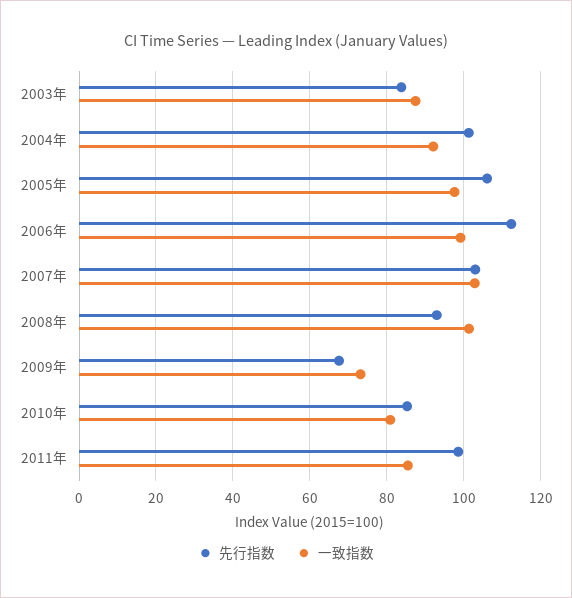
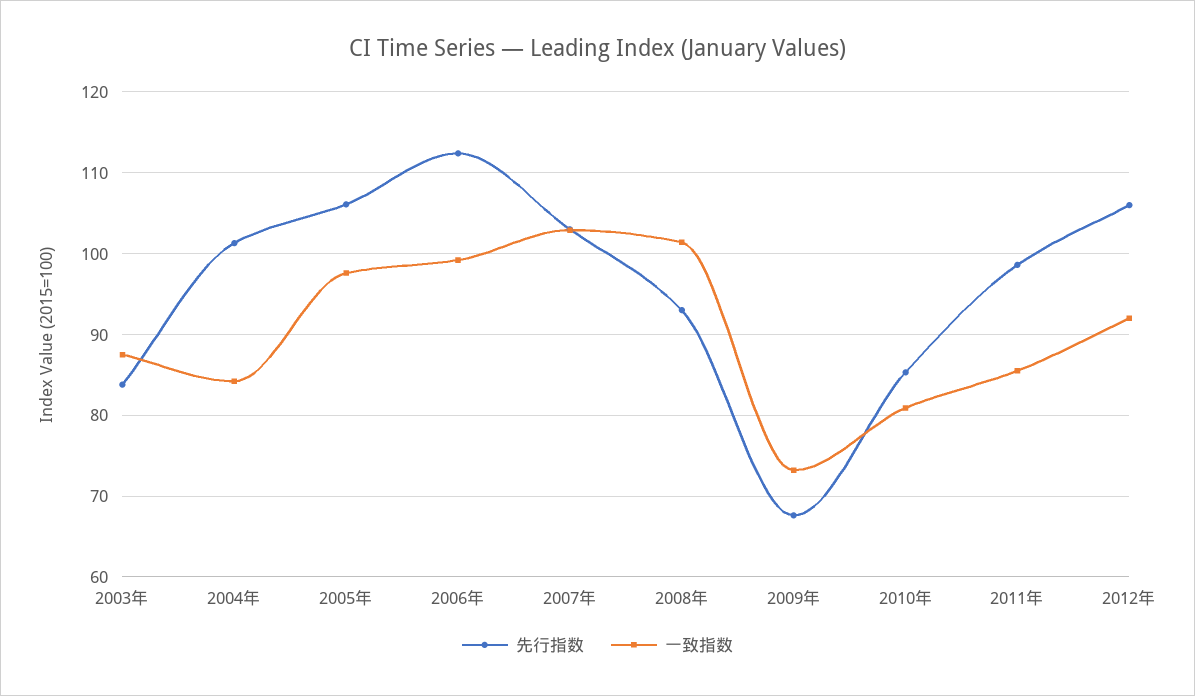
一致指数, 2004年: 92 -> 84
先行指数, 2012年: none -> 106
一致指数, 2012年: none -> 92

